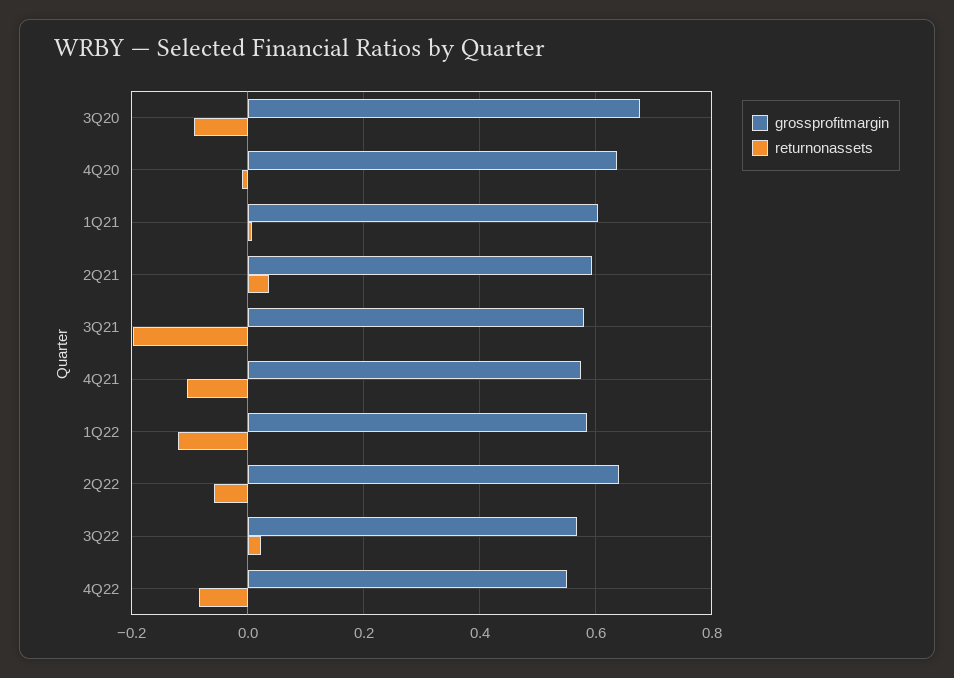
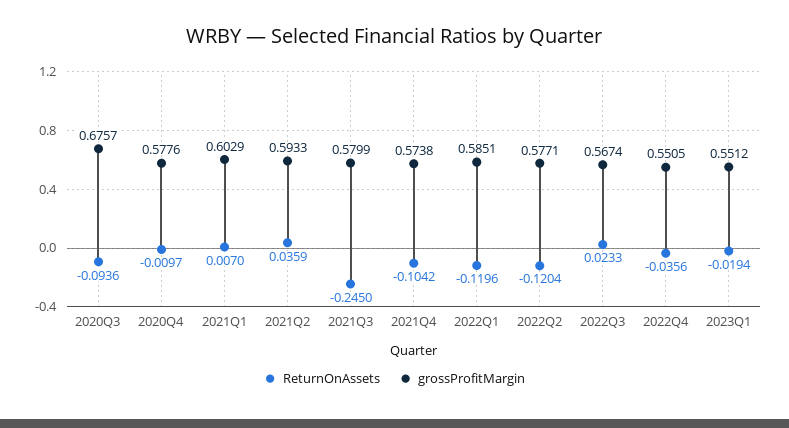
grossprofitmargin, 4Q20: 0.64 -> 0.5776
returnonassets, 3Q21: -0.2 -> -0.245
grossprofitmargin, 2Q22: 0.64 -> 0.5771
returnonassets, 2Q22: -0.06 -> -0.1204
returnonassets, 4Q22: -0.08 -> -0.0356
returnonassets, 2023Q1: none -> -0.0194
grossprofitmargin, 2023Q1: none -> 0.5512

